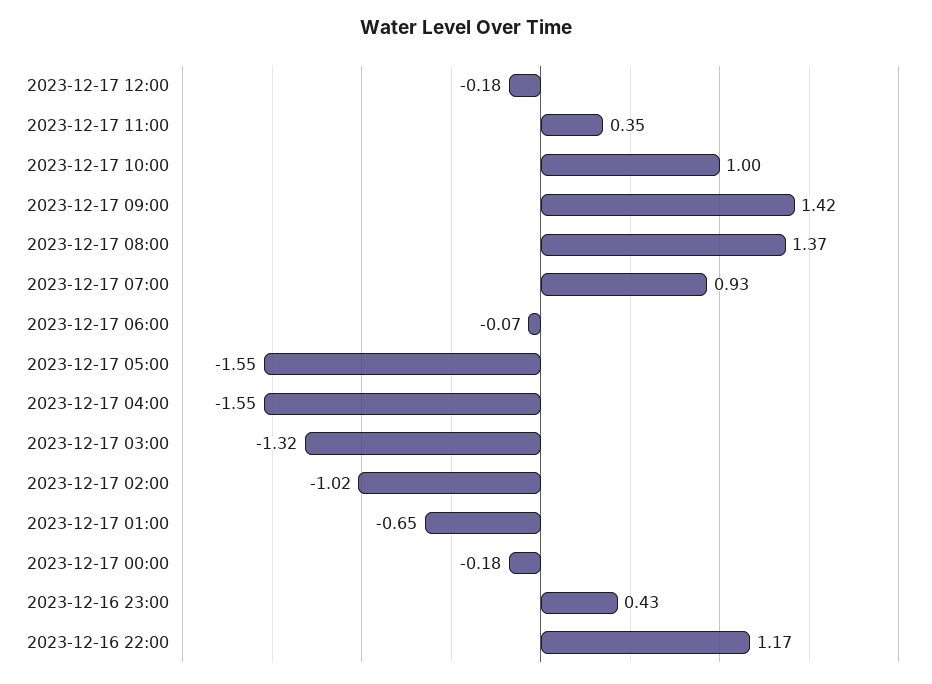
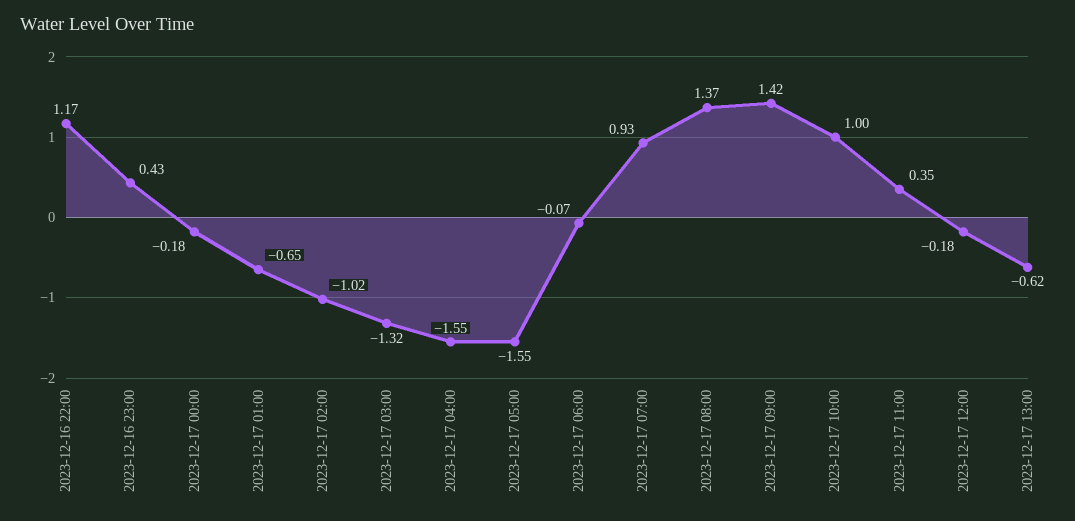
2023-12-17 13:00: none -> -0.62

